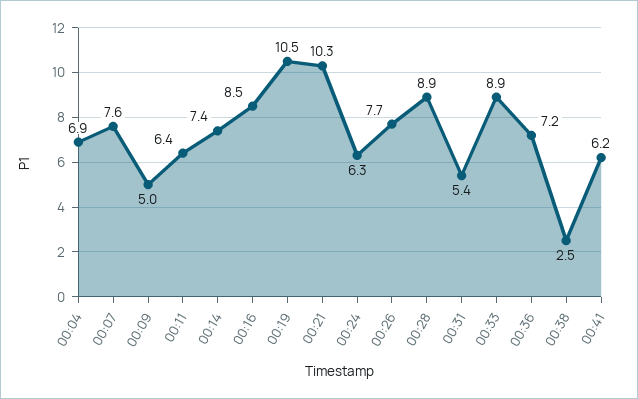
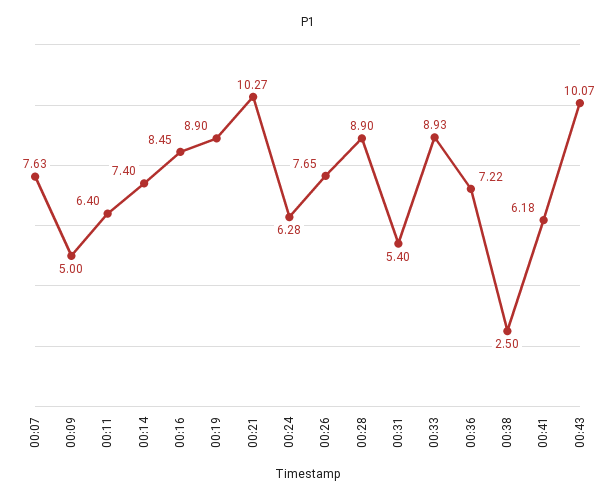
00:04: 6.9 -> none
00:19: 10.5 -> 8.9
00:43: none -> 10.07

